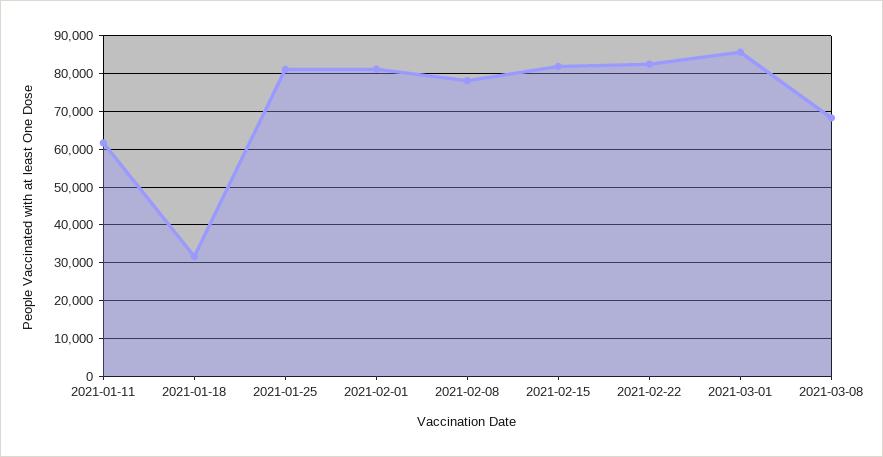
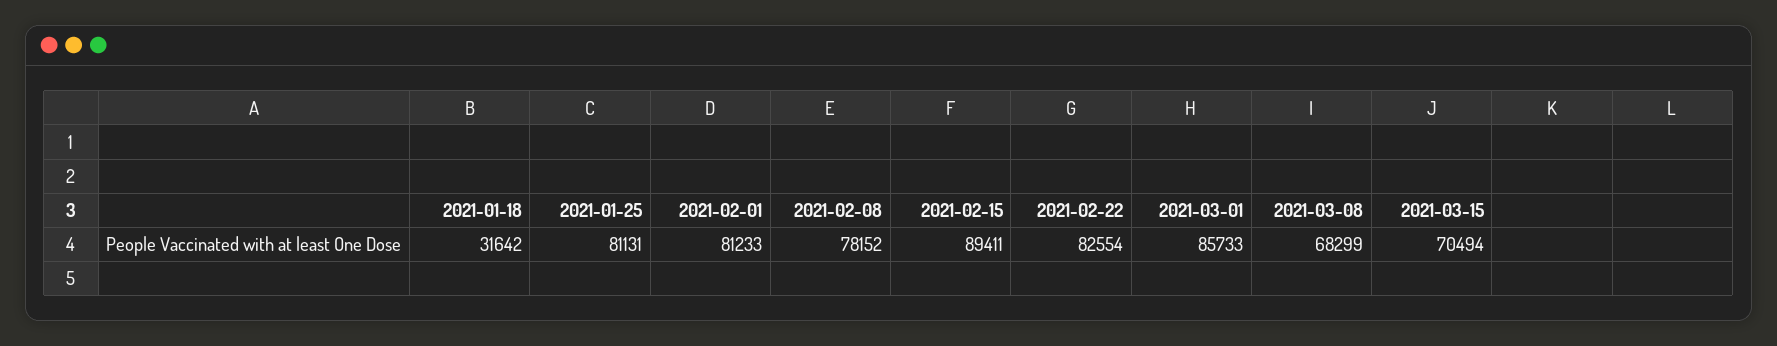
2021-01-11: 62000 -> none
2021-02-15: 82000 -> 89411
2021-03-15: none -> 70494

